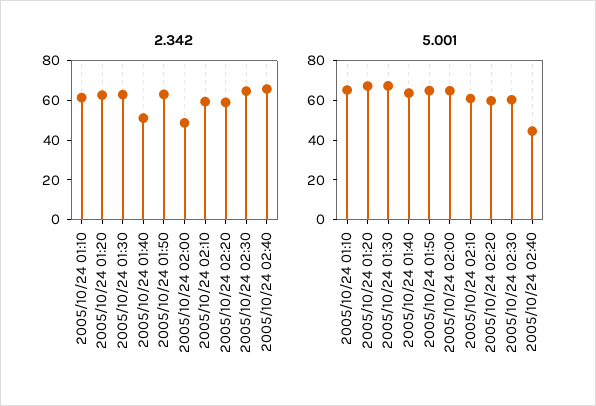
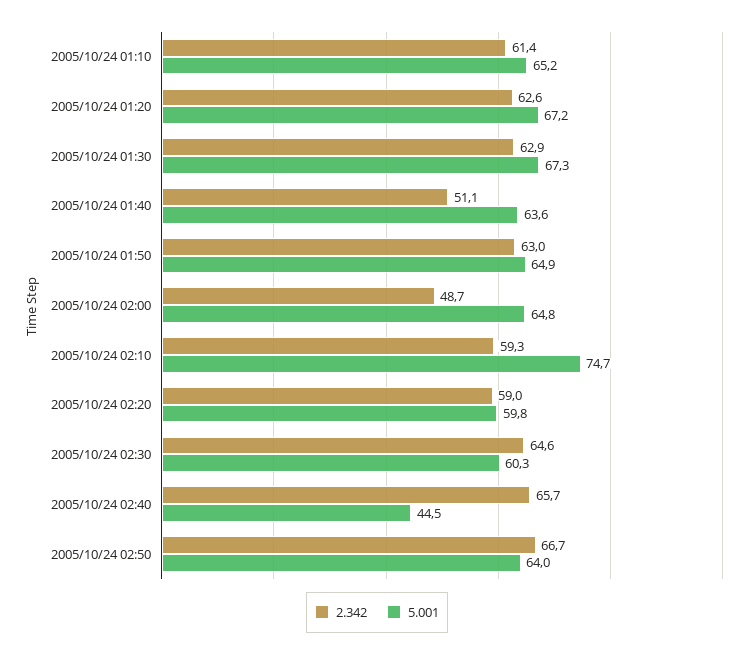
5.001, 2005/10/24 02:10: 60 -> 74.7
2.342, 2005/10/24 02:50: none -> 66.7
5.001, 2005/10/24 02:50: none -> 64

